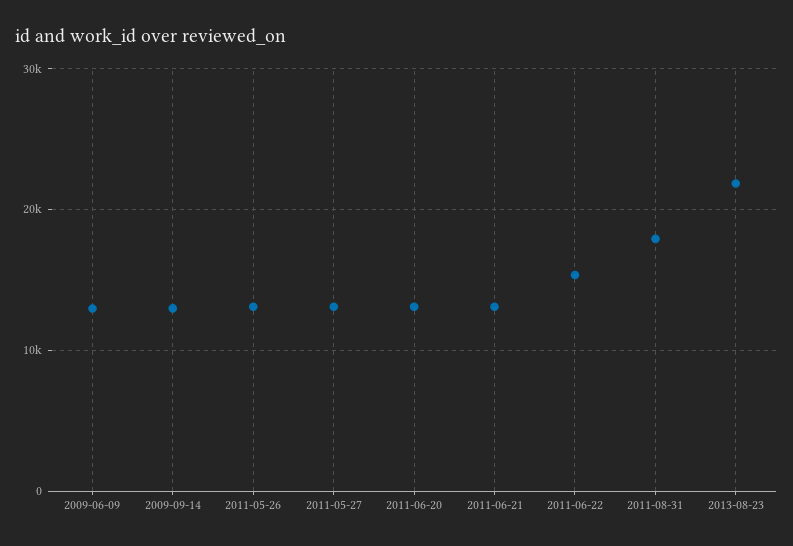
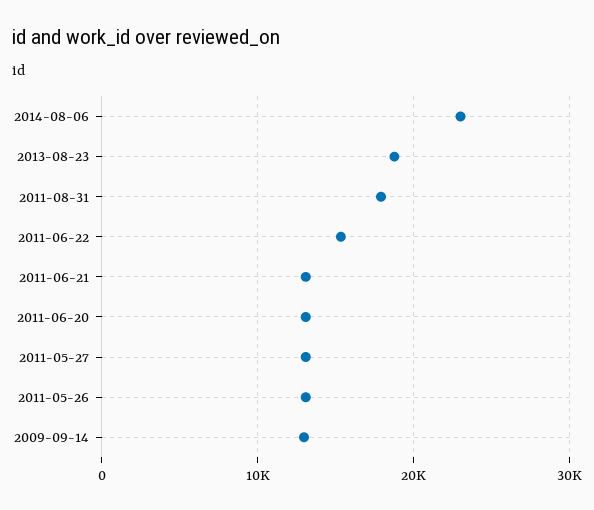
2009-06-09: 13000 -> none
2013-08-23: 22000 -> 19000
2014-08-06: none -> 23000

